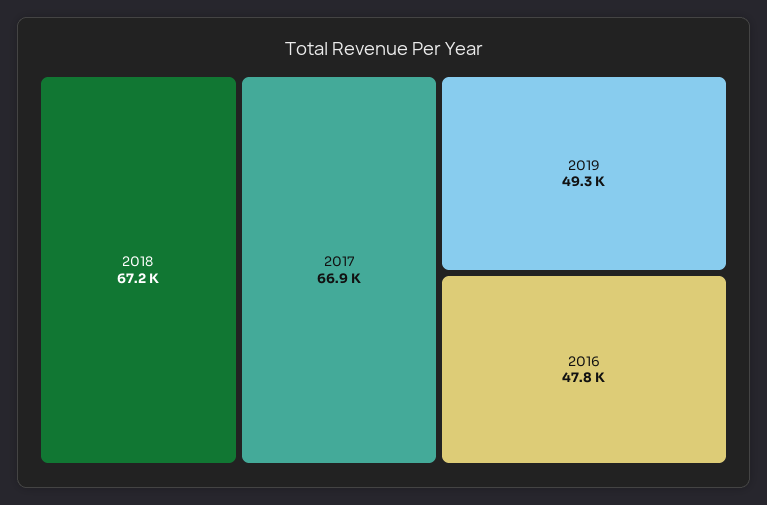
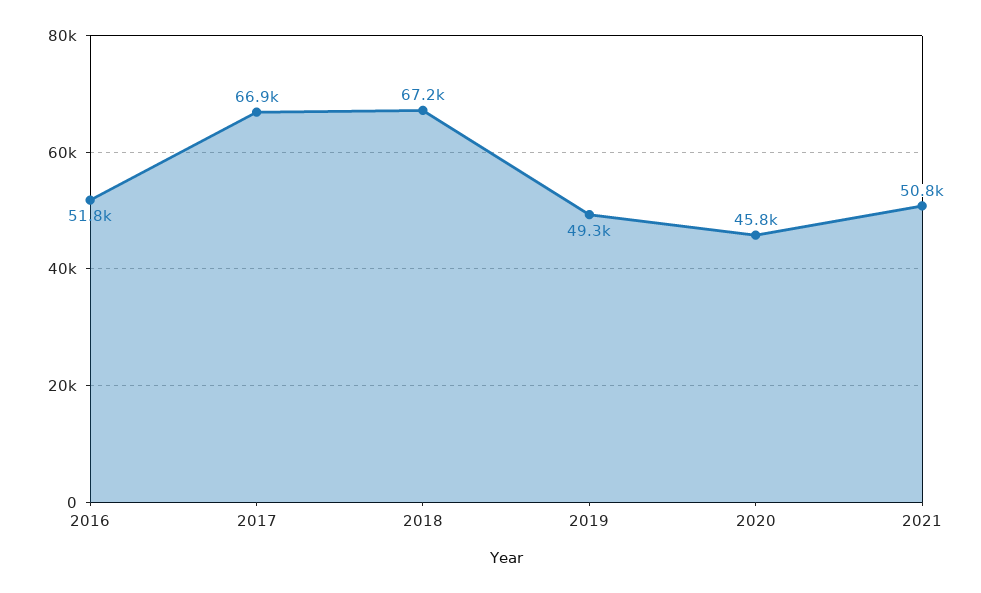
2016: 47800 -> 51800
2020: none -> 45800
2021: none -> 50800

